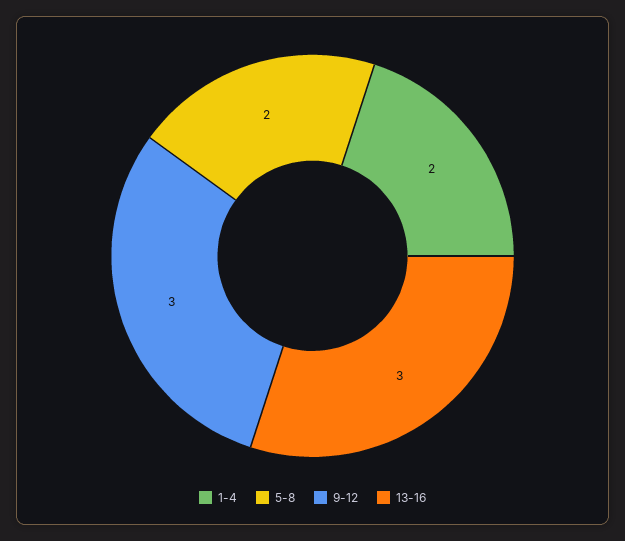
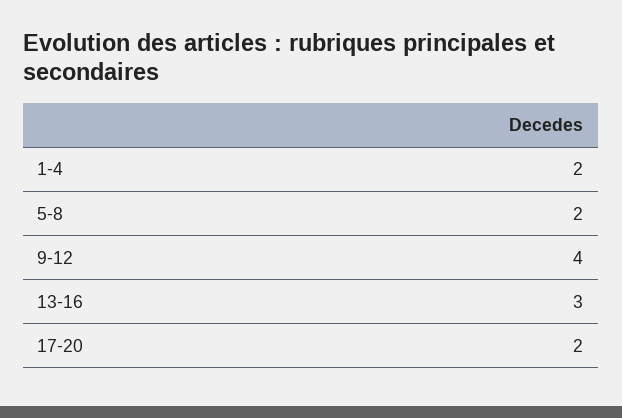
9-12: 3 -> 4
17-20: none -> 2

